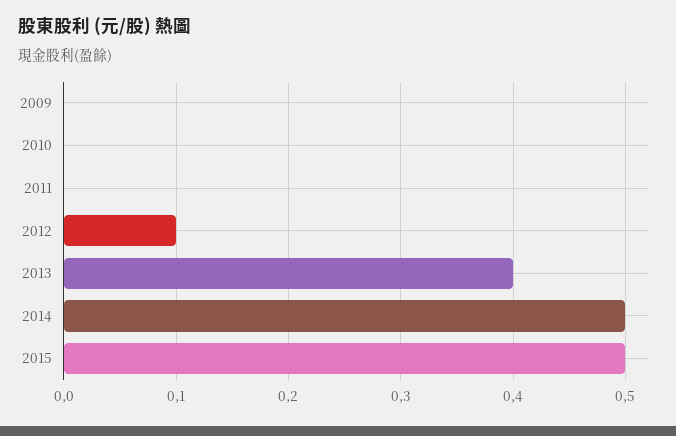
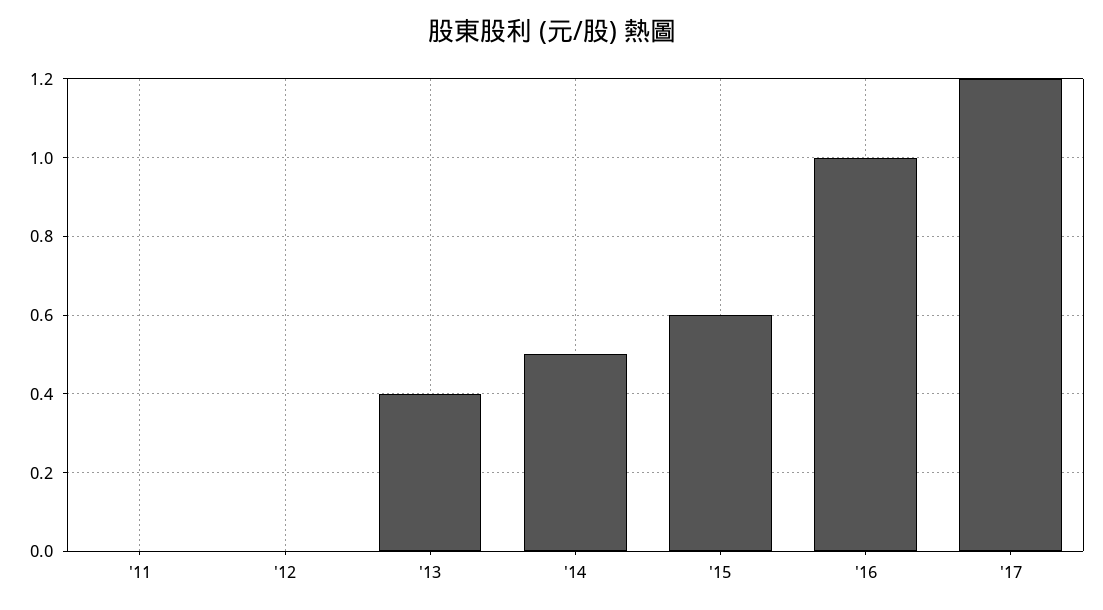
2009: 0 -> none
2010: 0 -> none
2012: 0.1 -> 0
2015: 0.5 -> 0.6
'16: none -> 1
'17: none -> 1.2

